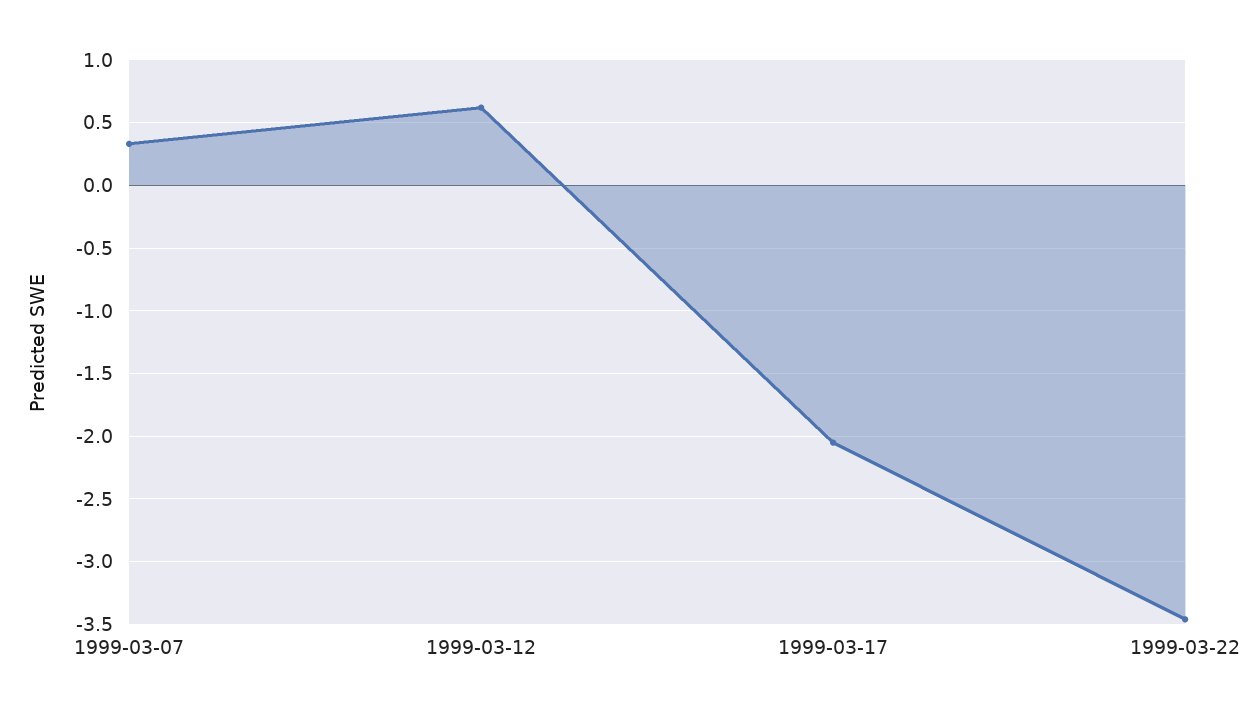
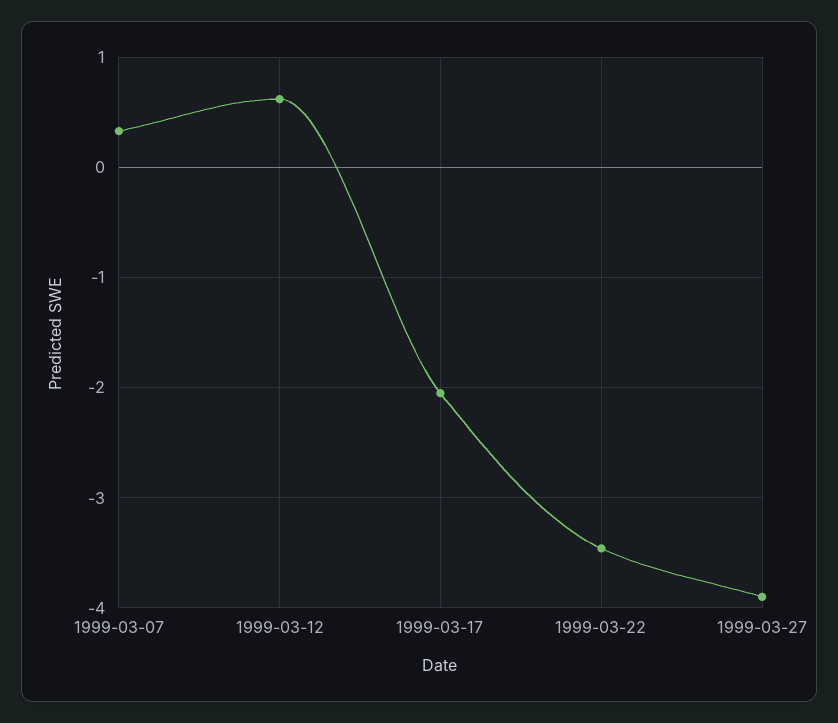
1999-03-27: none -> -3.9

